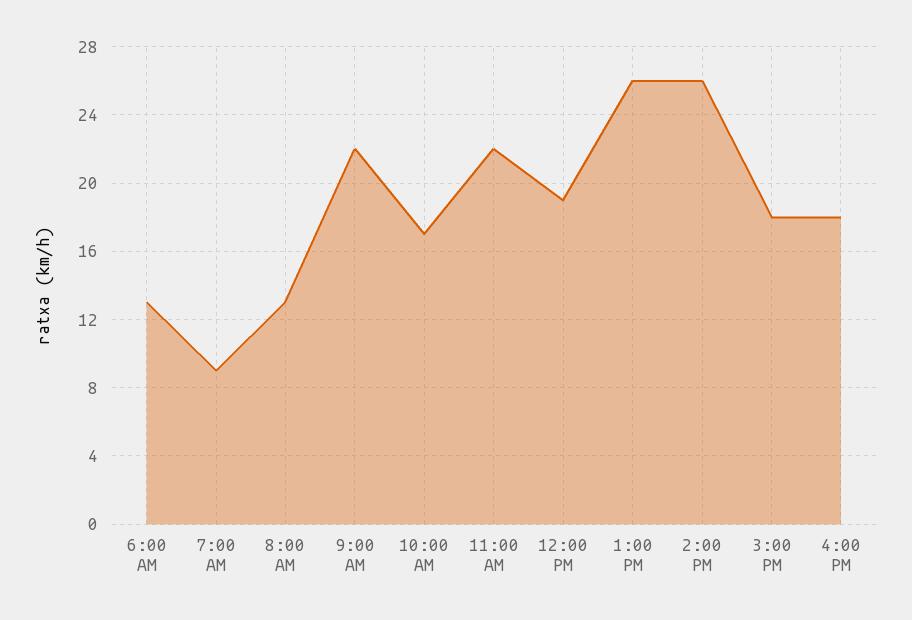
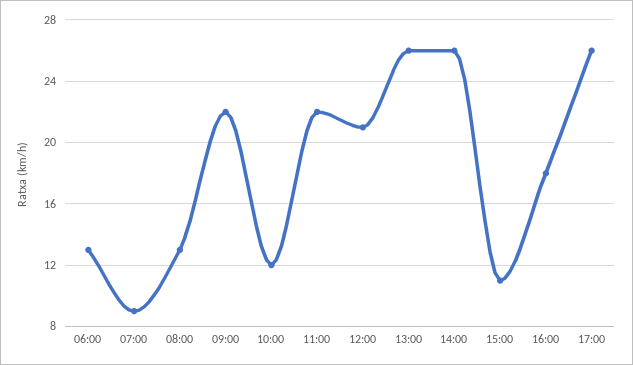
10:00 AM: 17 -> 12
12:00 PM: 19 -> 21
3:00 PM: 18 -> 11
17:00: none -> 26

